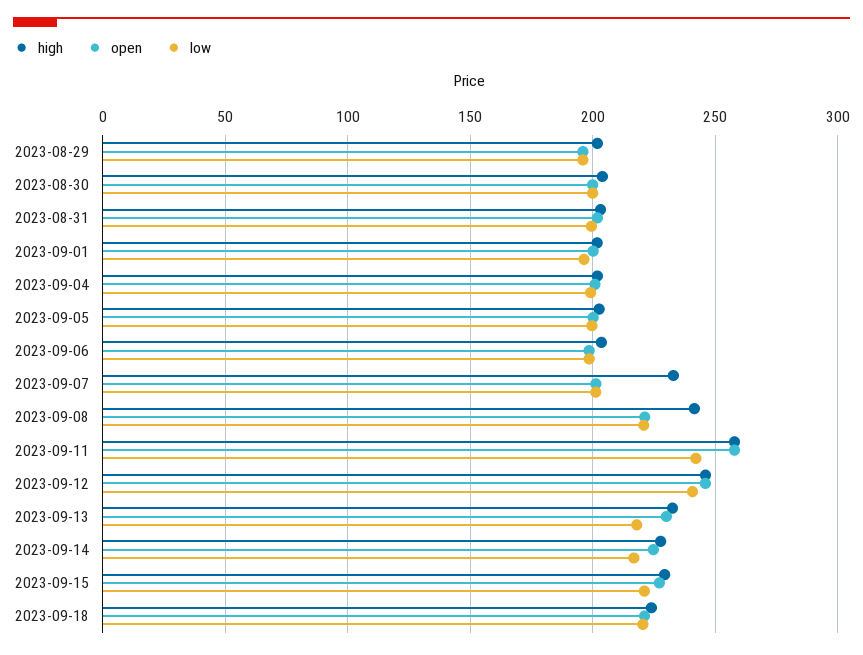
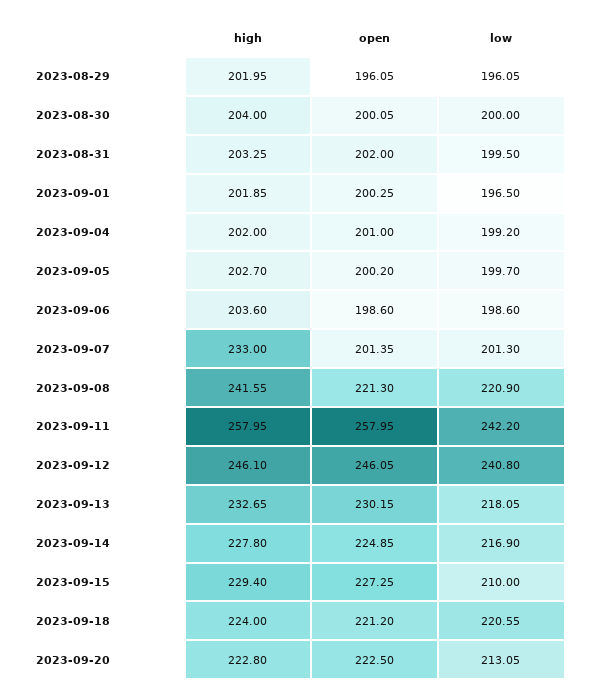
low, 2023-09-15: 220 -> 210
high, 2023-09-20: none -> 222.8
open, 2023-09-20: none -> 222.5
low, 2023-09-20: none -> 213.05

